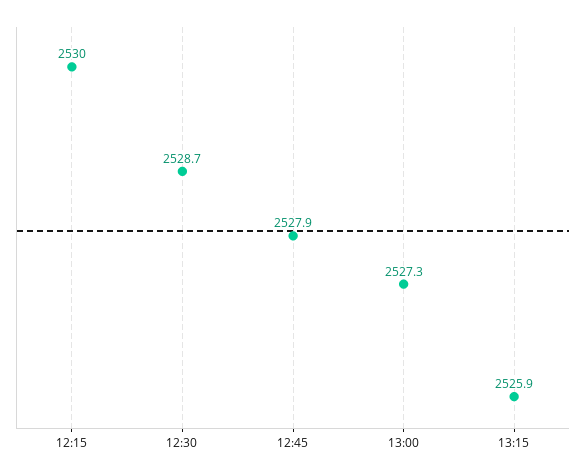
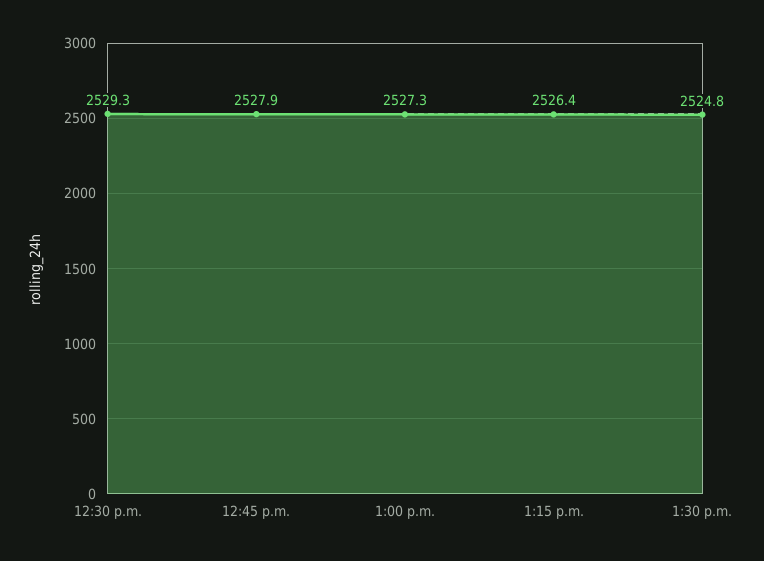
12:15: 2530 -> none
12:30: 2528.7 -> 2529.3
13:15: 2525.9 -> 2526.4
1:30 p.m.: none -> 2524.8

